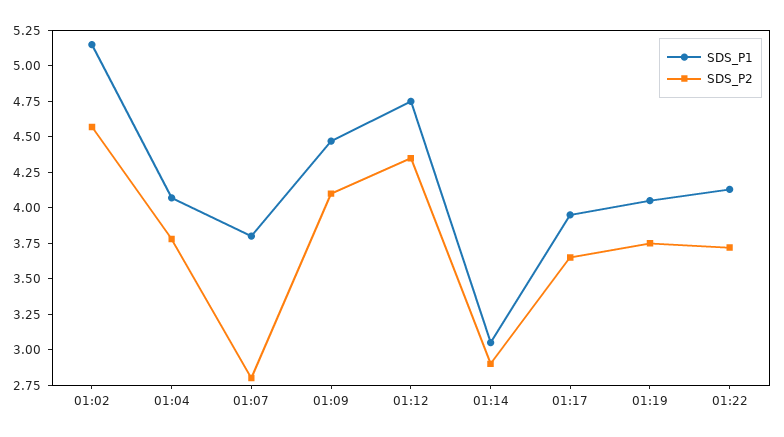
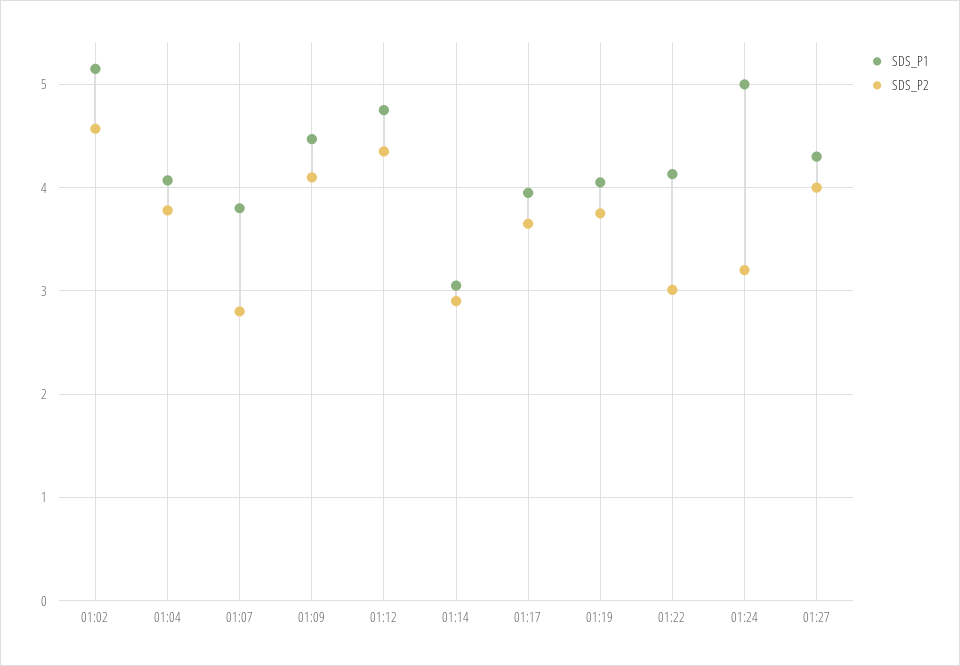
SDS_P2, 01:22: 3.75 -> 3
SDS_P1, 01:24: none -> 5
SDS_P2, 01:24: none -> 3.2
SDS_P1, 01:27: none -> 4.3
SDS_P2, 01:27: none -> 4

